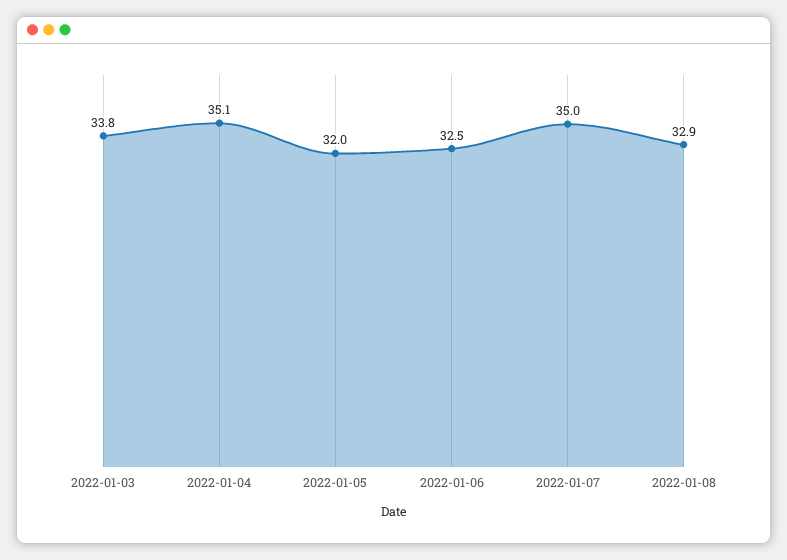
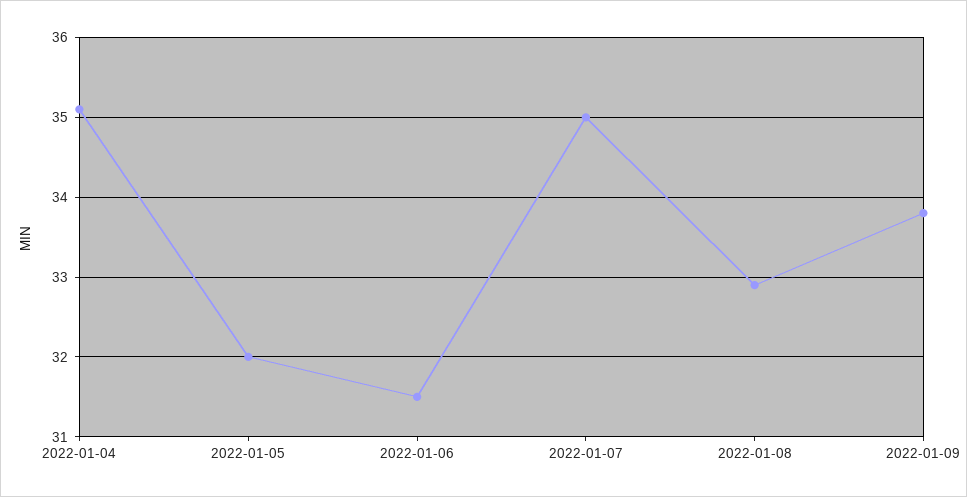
2022-01-03: 33.8 -> none
2022-01-06: 32.5 -> 31.5
2022-01-09: none -> 33.8

